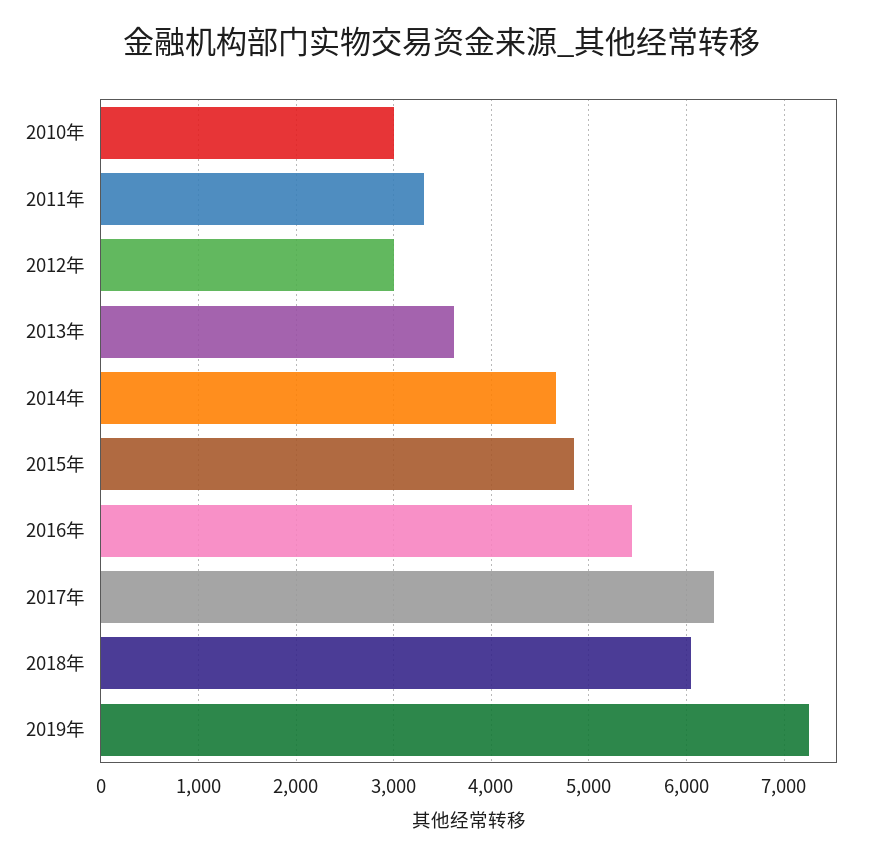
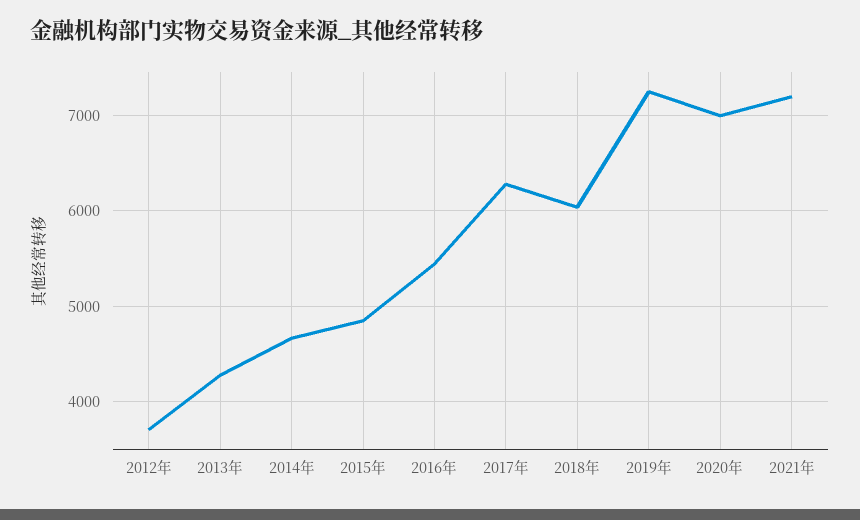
2010年: 3000 -> none
2011年: 3300 -> none
2012年: 3000 -> 3700
2013年: 3600 -> 4300
2020年: none -> 7000
2021年: none -> 7200

